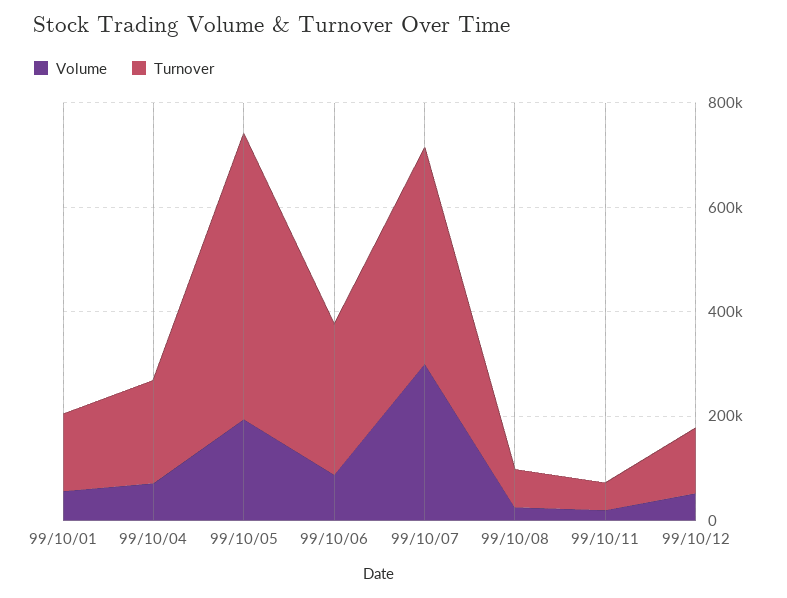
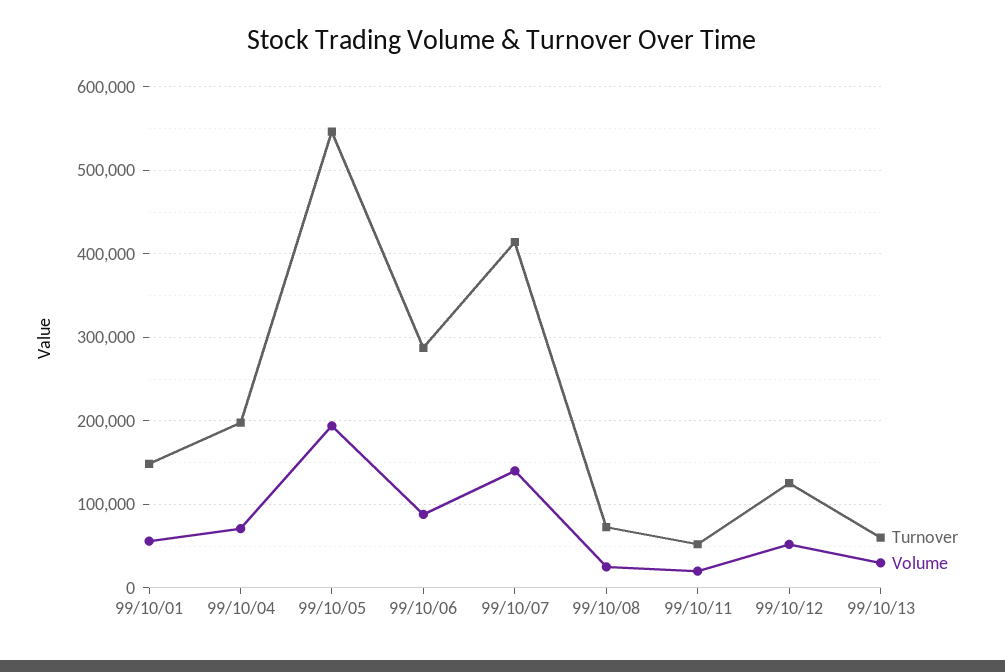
Volume, 99/10/07: 300000 -> 140000
Turnover, 99/10/13: none -> 60000
Volume, 99/10/13: none -> 30000

